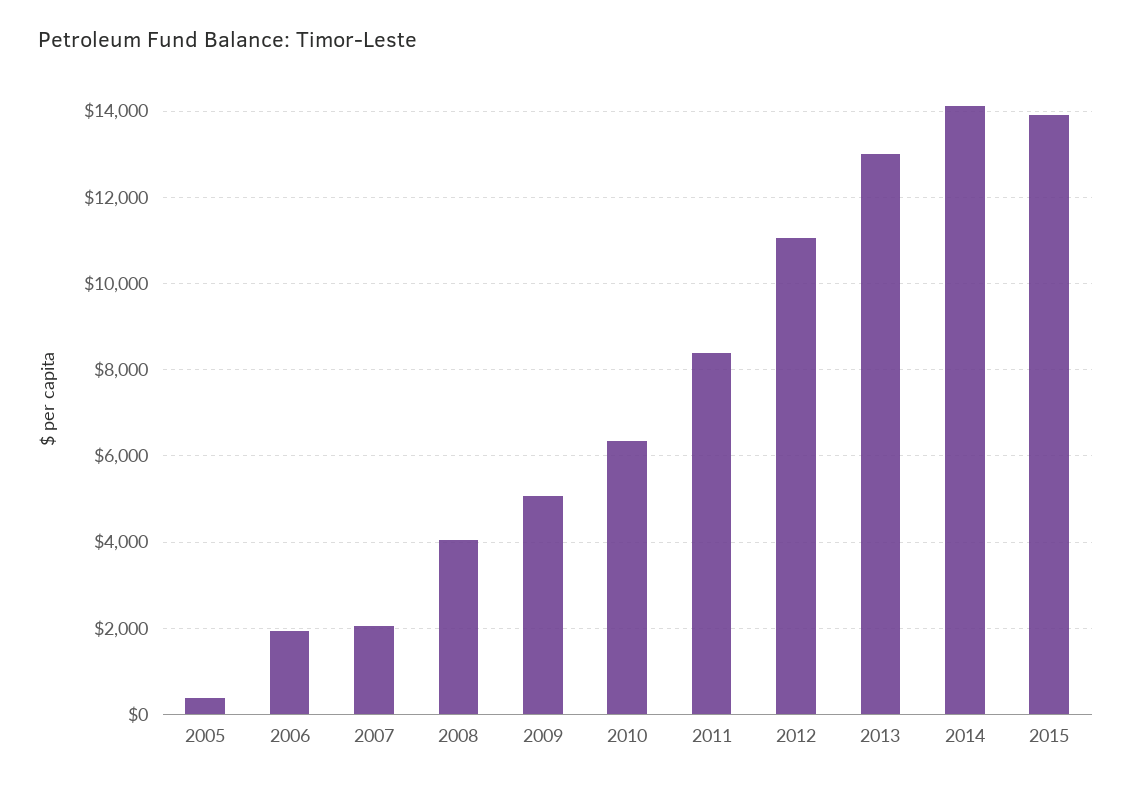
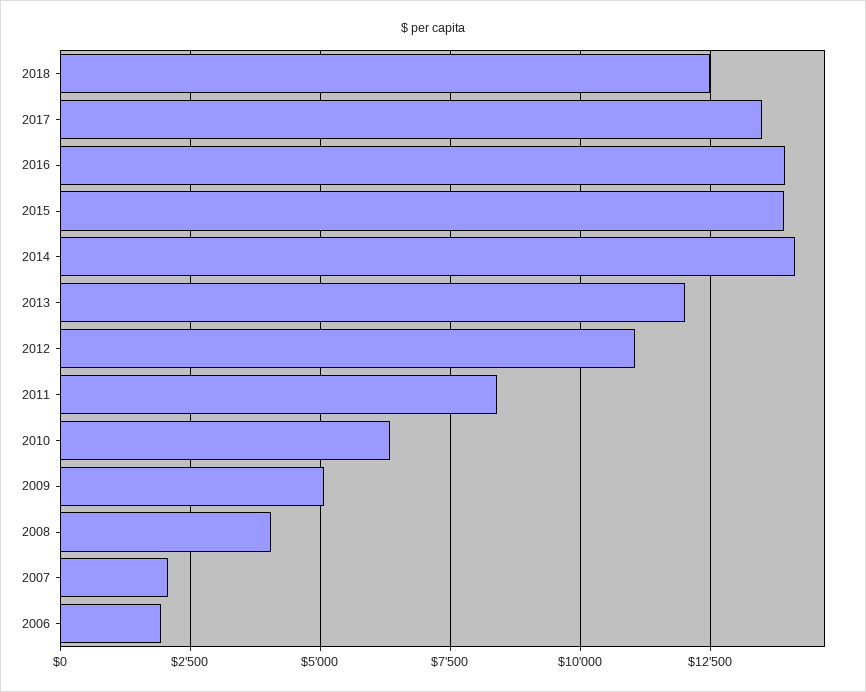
2005: 400 -> none
2013: 13000 -> 12000
2018: none -> 12500
2017: none -> 13500
2016: none -> 14000

